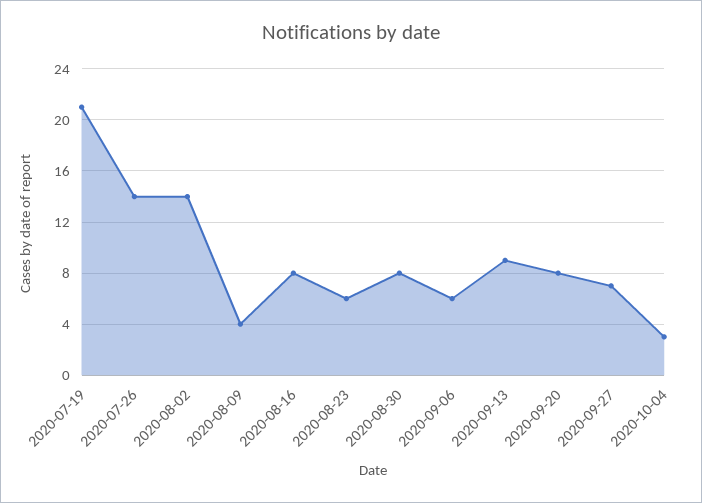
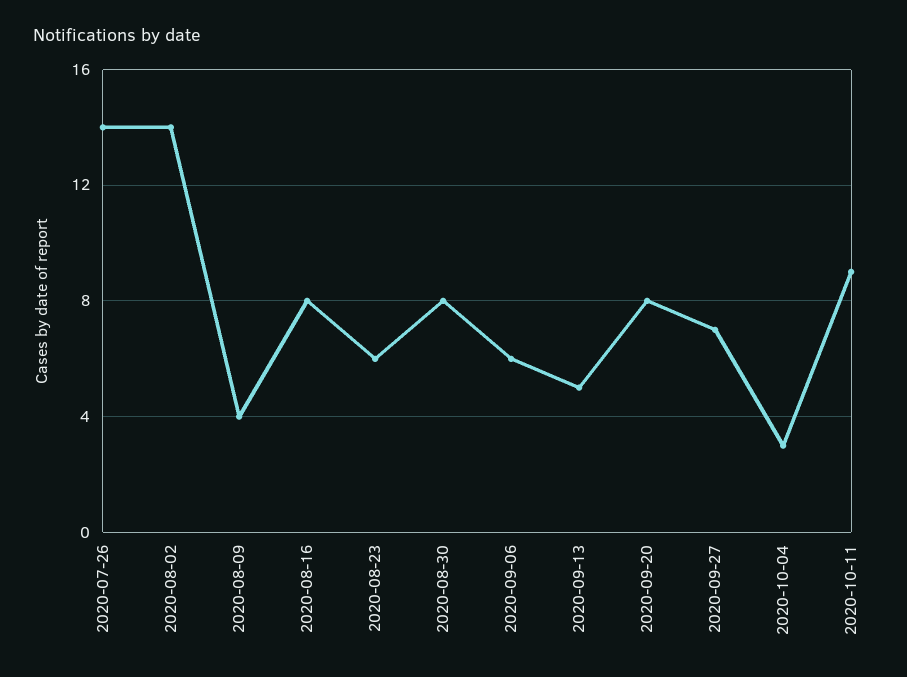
2020-07-19: 21 -> none
2020-09-13: 9 -> 5
2020-10-11: none -> 9

